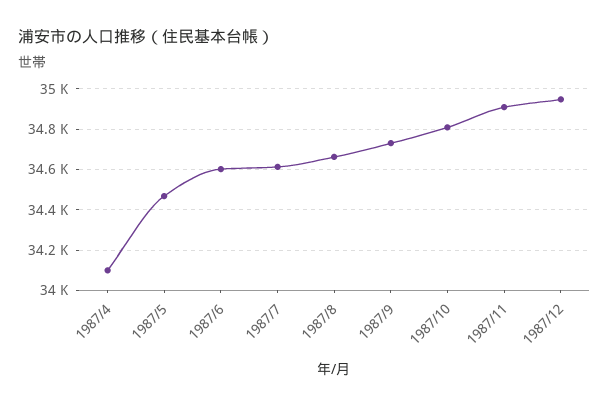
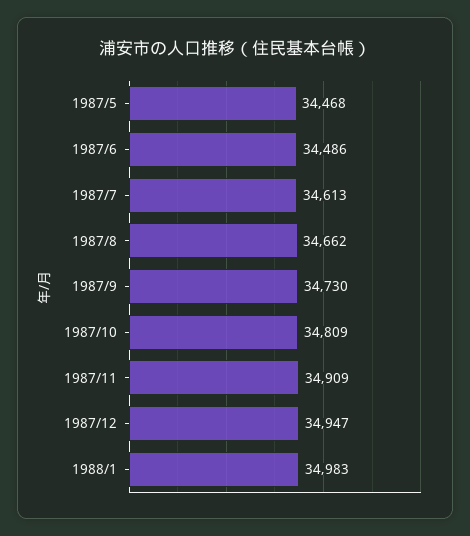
1987/4: 34100 -> none
1987/6: 34600 -> 34486
1988/1: none -> 34983

